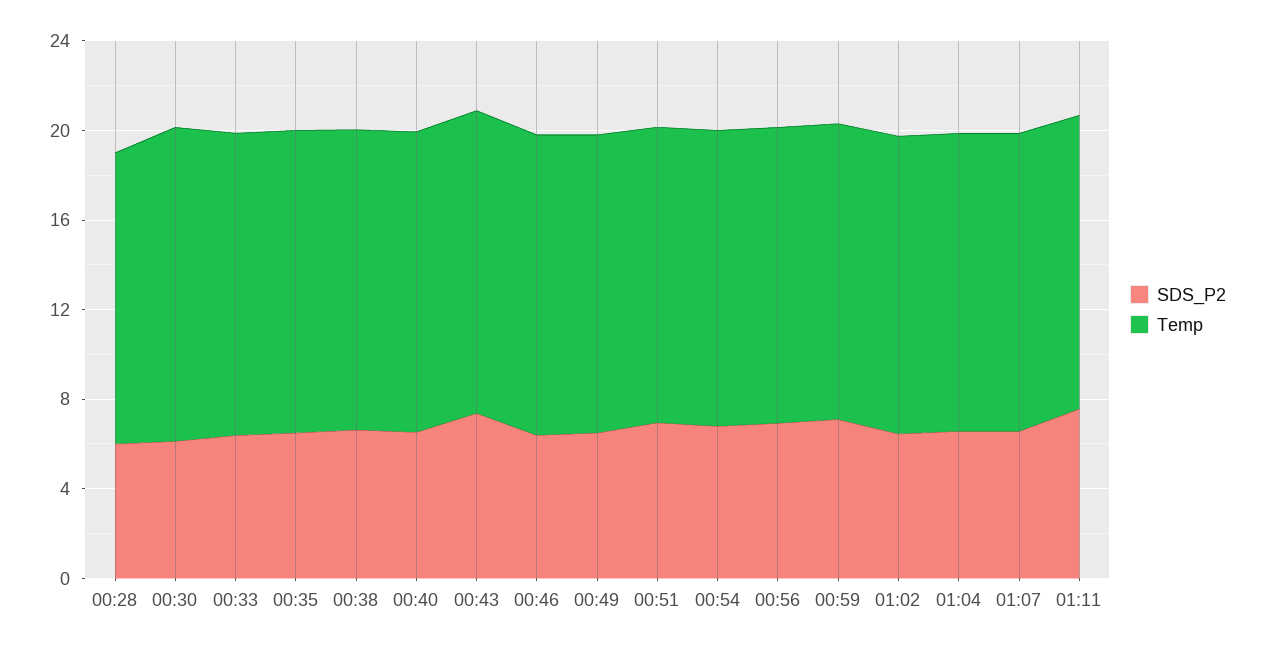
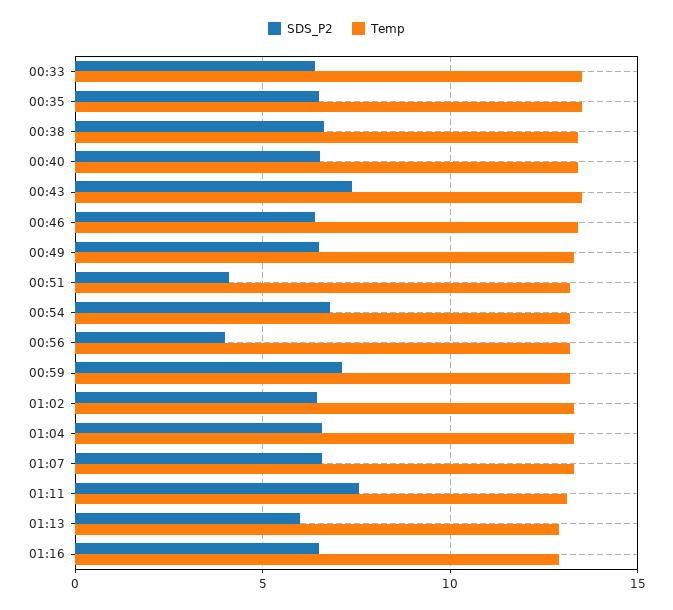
SDS_P2, 00:28: 6 -> none
Temp, 00:28: 13 -> none
SDS_P2, 00:30: 6 -> none
Temp, 00:30: 14 -> none
SDS_P2, 00:51: 7 -> 4
SDS_P2, 00:56: 7 -> 4
SDS_P2, 01:13: none -> 6
Temp, 01:13: none -> 13
SDS_P2, 01:16: none -> 6.5
Temp, 01:16: none -> 13

